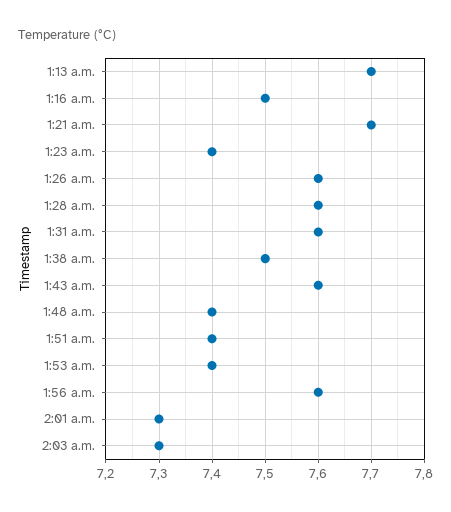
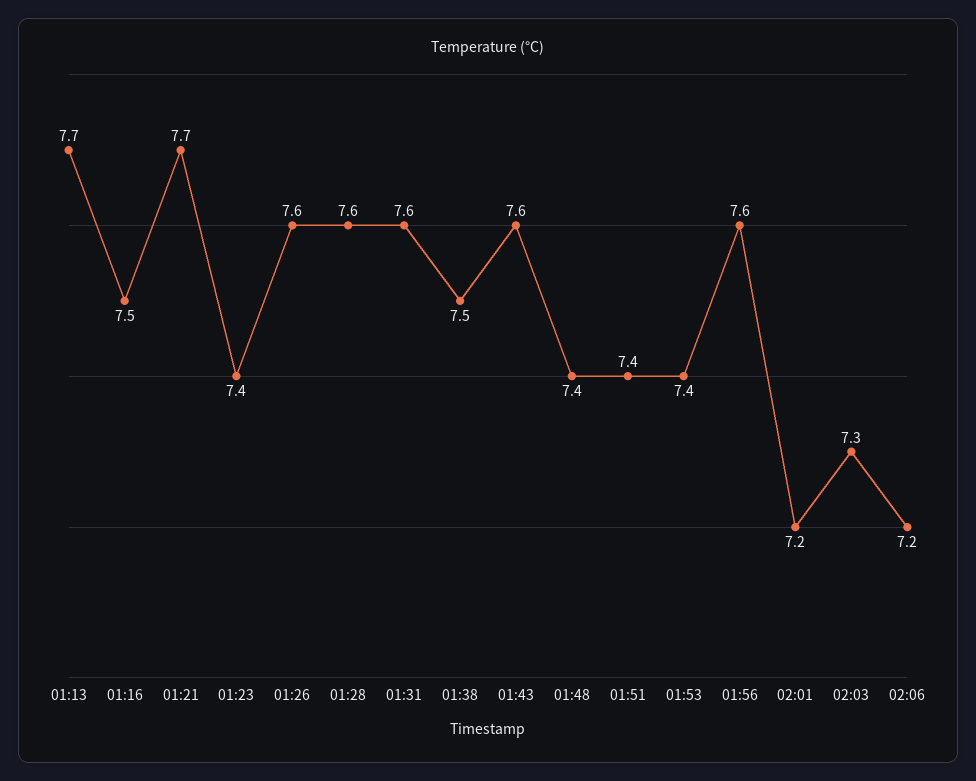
2:01 a.m.: 7.3 -> 7.2
02:06: none -> 7.2

